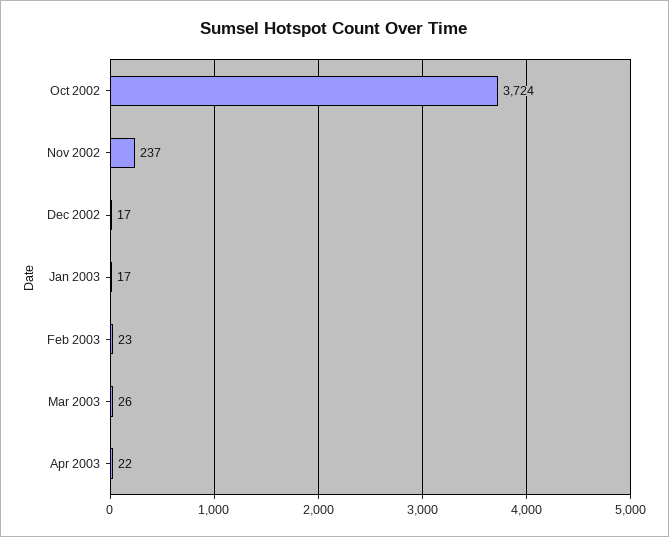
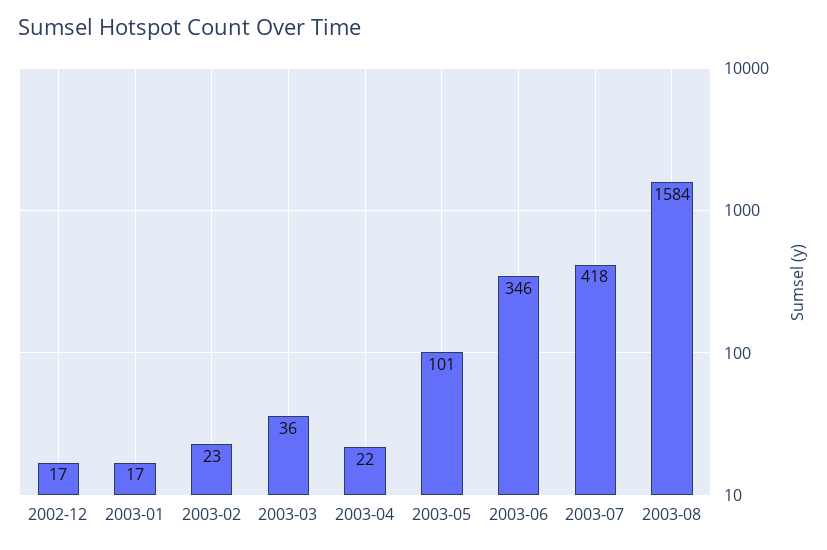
Oct 2002: 3724 -> none
Nov 2002: 237 -> none
Mar 2003: 26 -> 36
2003-05: none -> 101
2003-06: none -> 346
2003-07: none -> 418
2003-08: none -> 1584

